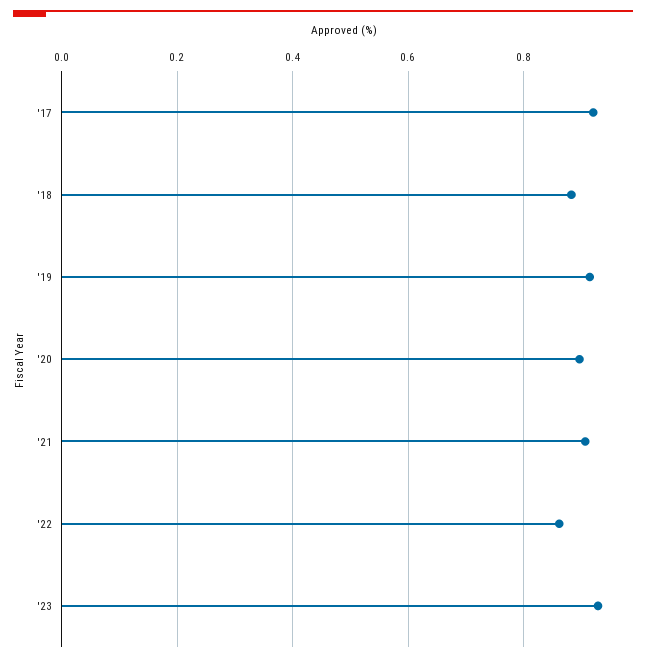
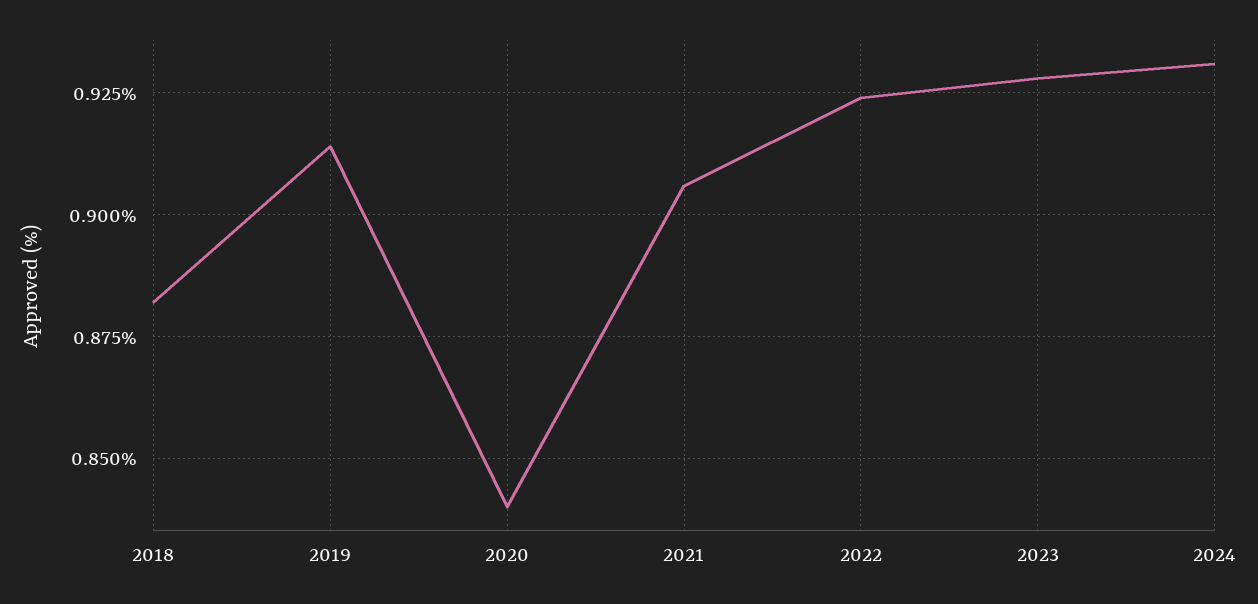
'17: 0.92 -> none
'20: 0.9 -> 0.84
'22: 0.86 -> 0.925
2024: none -> 0.93

